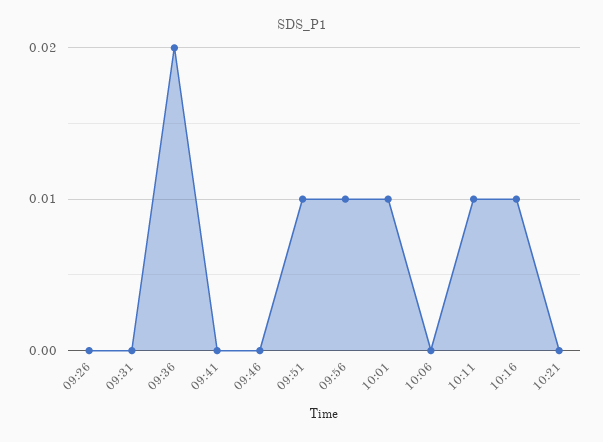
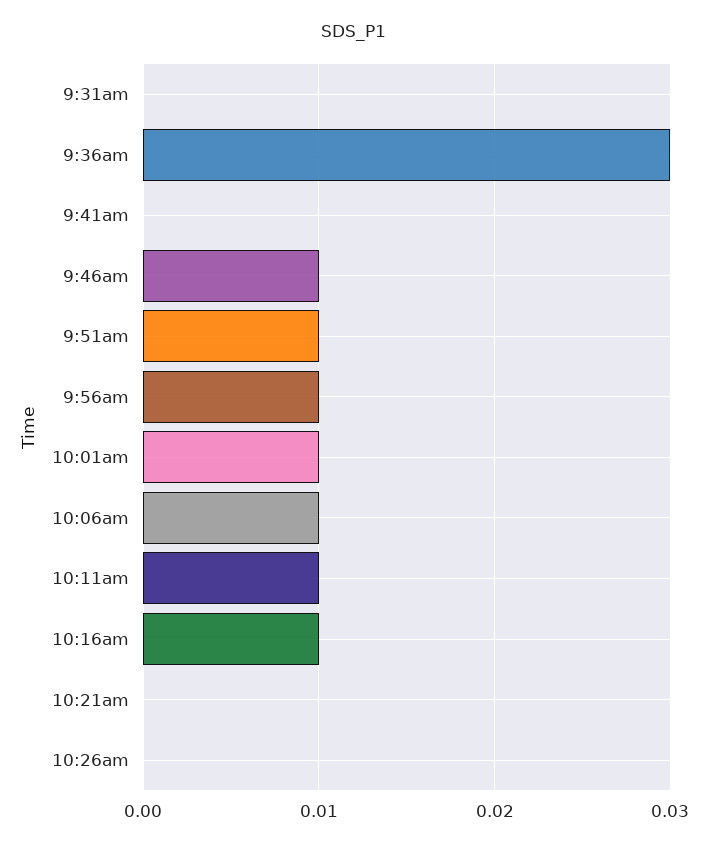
09:26: 0 -> none
09:36: 0.02 -> 0.03
09:46: 0 -> 0.01
10:06: 0 -> 0.01
10:26am: none -> 0

